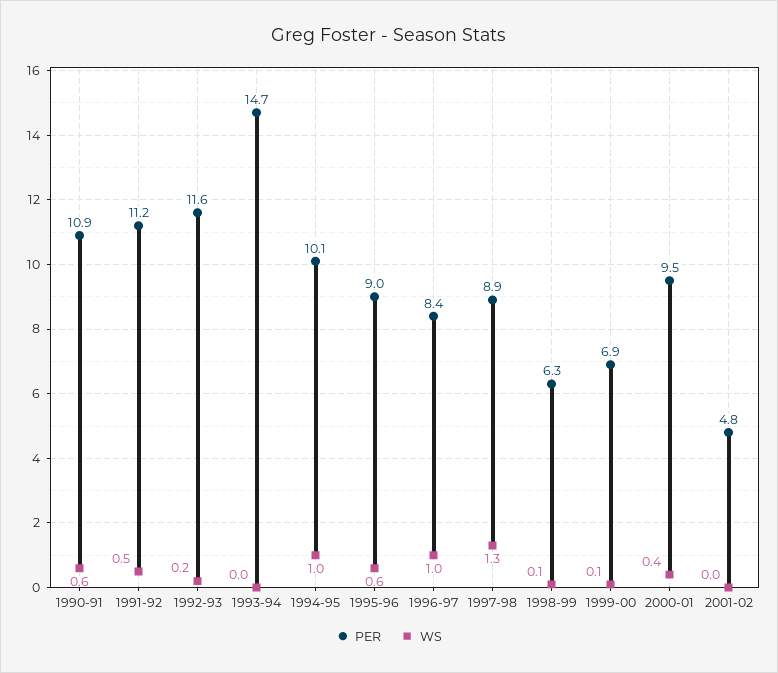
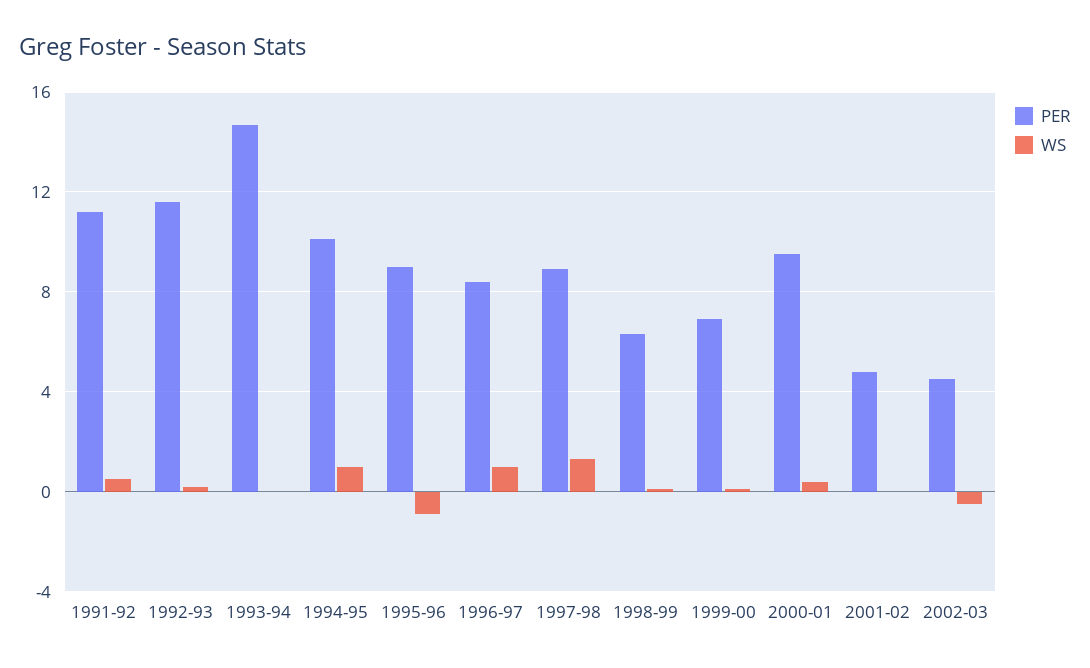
PER, 1990-91: 10.9 -> none
WS, 1990-91: 0.6 -> none
WS, 1995-96: 0.6 -> -1
PER, 2002-03: none -> 4.5
WS, 2002-03: none -> -0.5

